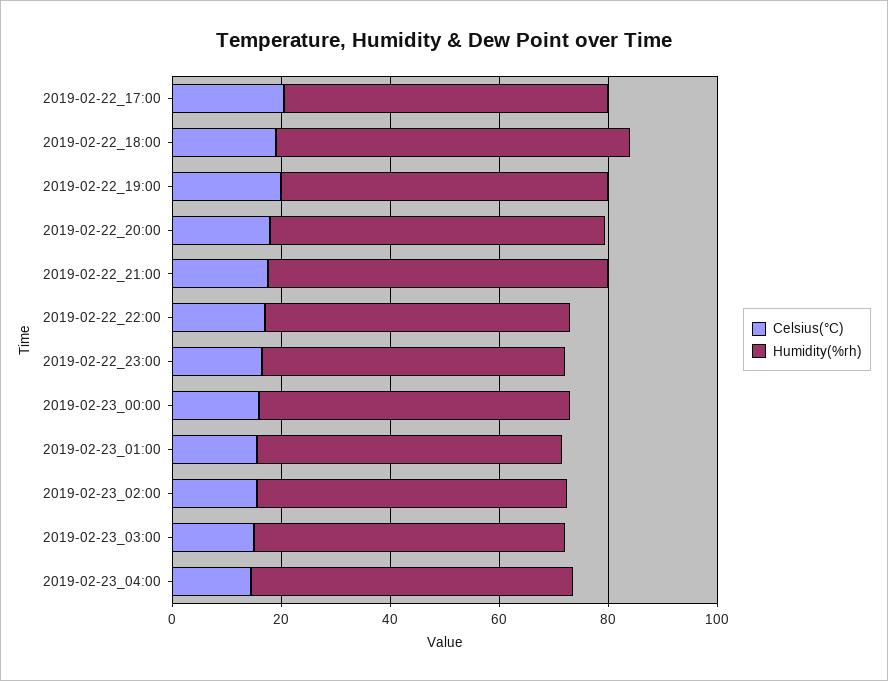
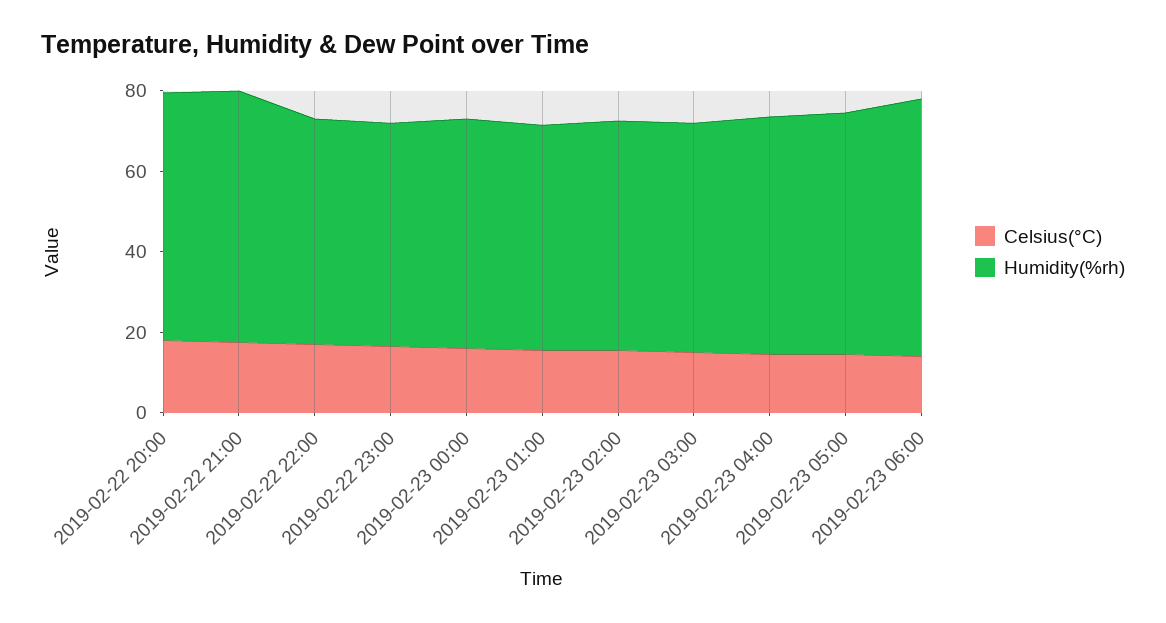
Celsius(°C), 2019-02-22_17:00: 20 -> none
Humidity(%rh), 2019-02-22_17:00: 60 -> none
Celsius(°C), 2019-02-22_18:00: 20 -> none
Humidity(%rh), 2019-02-22_18:00: 65 -> none
Celsius(°C), 2019-02-22_19:00: 20 -> none
Humidity(%rh), 2019-02-22_19:00: 60 -> none
Celsius(°C), 2019-02-23 05:00: none -> 15
Humidity(%rh), 2019-02-23 05:00: none -> 60
Celsius(°C), 2019-02-23 06:00: none -> 15
Humidity(%rh), 2019-02-23 06:00: none -> 65

